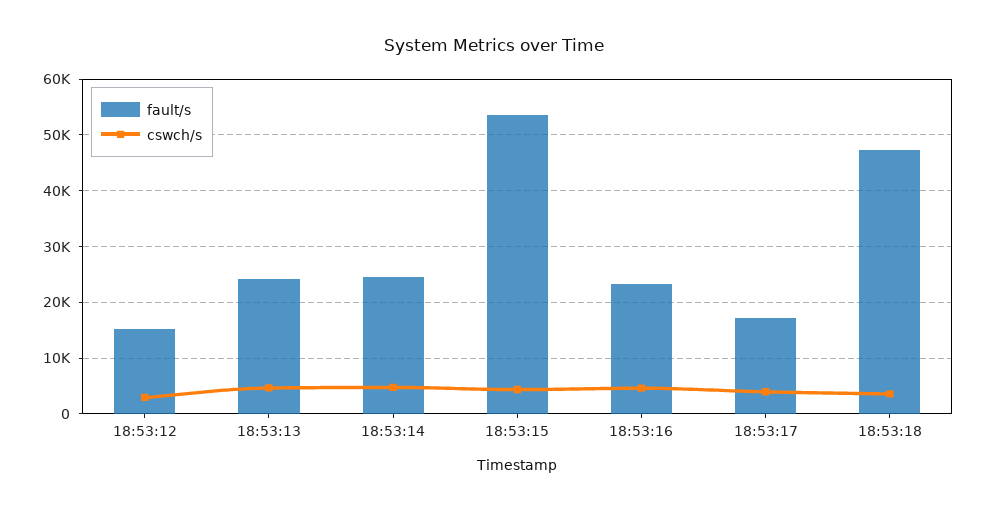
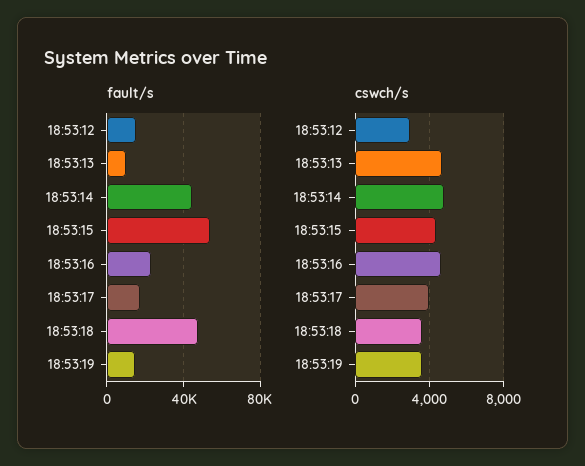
fault/s, 18:53:13: 24000 -> 10000
fault/s, 18:53:14: 24000 -> 45000
fault/s, 18:53:19: none -> 15000
cswch/s, 18:53:19: none -> 3500

